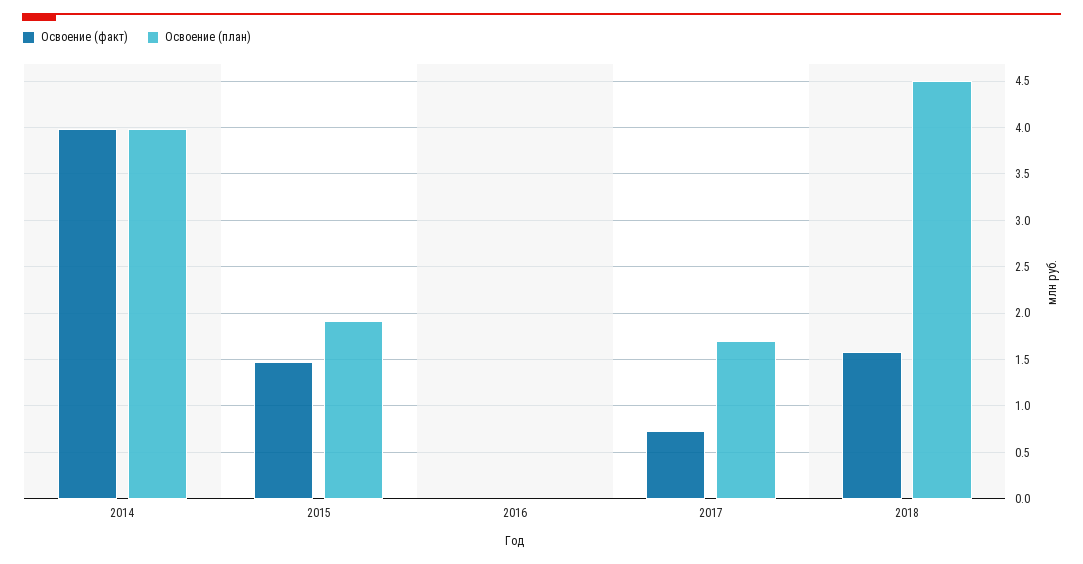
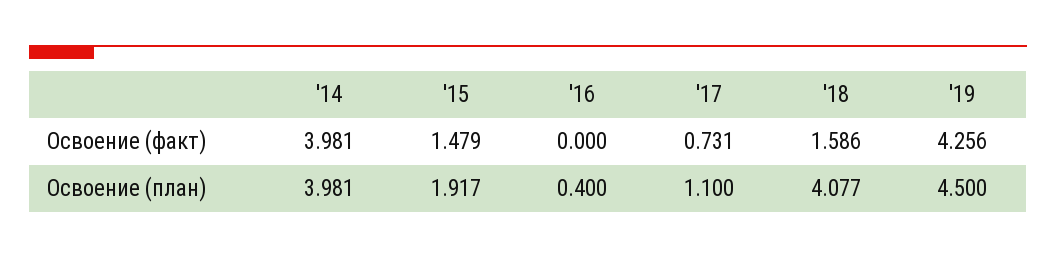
Освоение (план), 2016: 0 -> 0.4
Освоение (план), 2017: 1.7 -> 1.1
Освоение (план), 2018: 4.5 -> 4.077
Освоение (факт), '19: none -> 4.256
Освоение (план), '19: none -> 4.5

